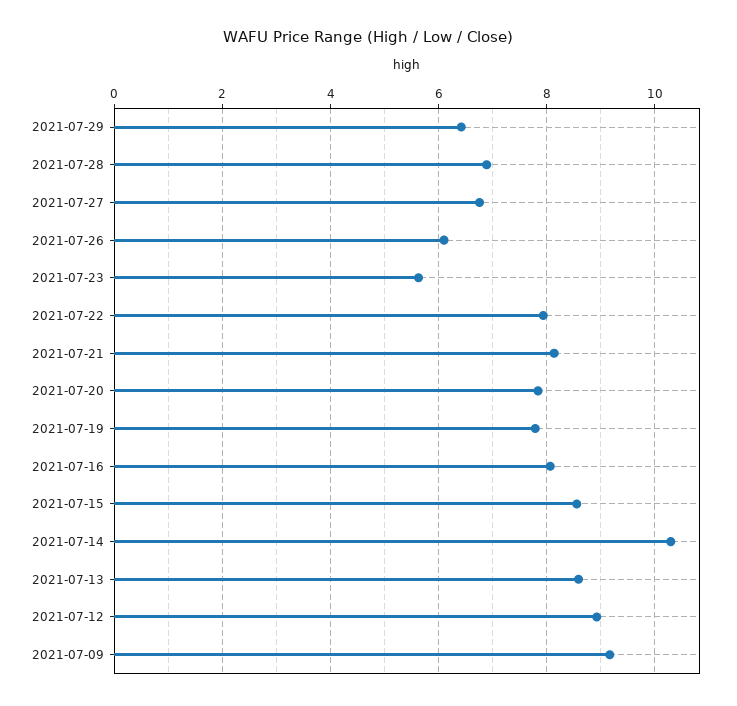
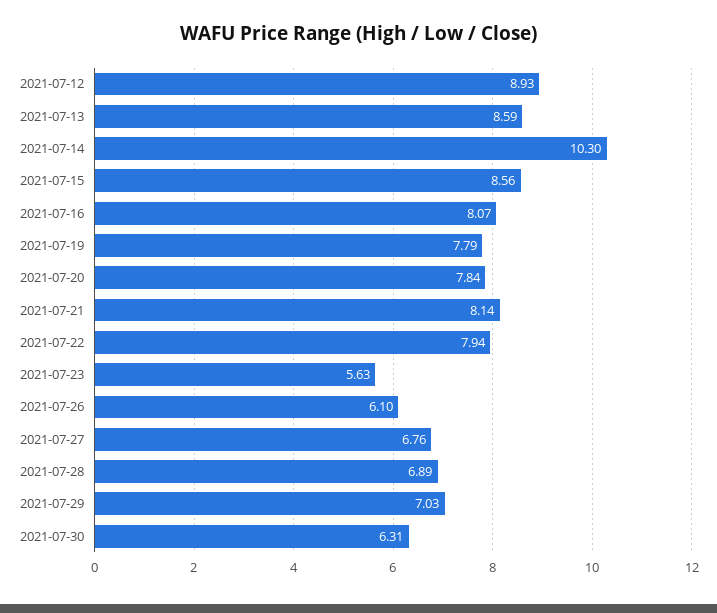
2021-07-29: 6.4 -> 7.03
2021-07-09: 9.2 -> none
2021-07-30: none -> 6.31

